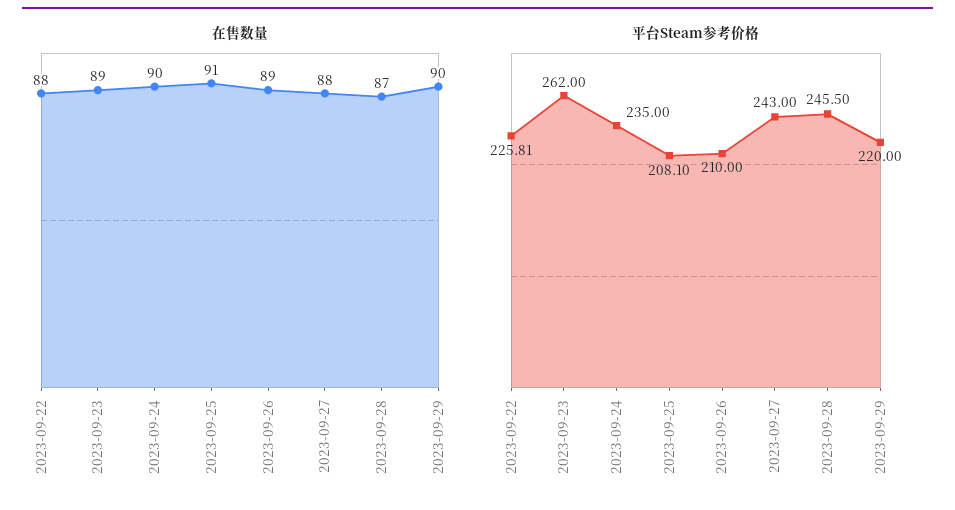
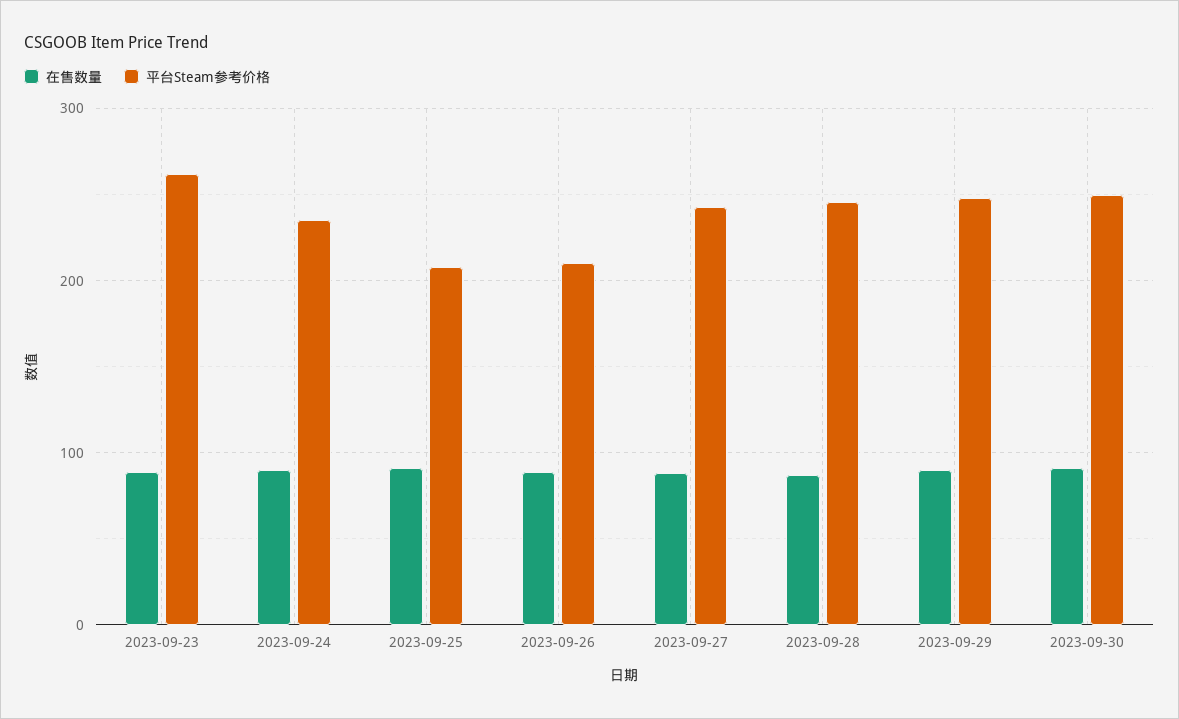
在售数量, 2023-09-22: 88 -> none
平台Steam参考价格, 2023-09-22: 225.81 -> none
平台Steam参考价格, 2023-09-29: 220 -> 250
在售数量, 2023-09-30: none -> 90
平台Steam参考价格, 2023-09-30: none -> 250

